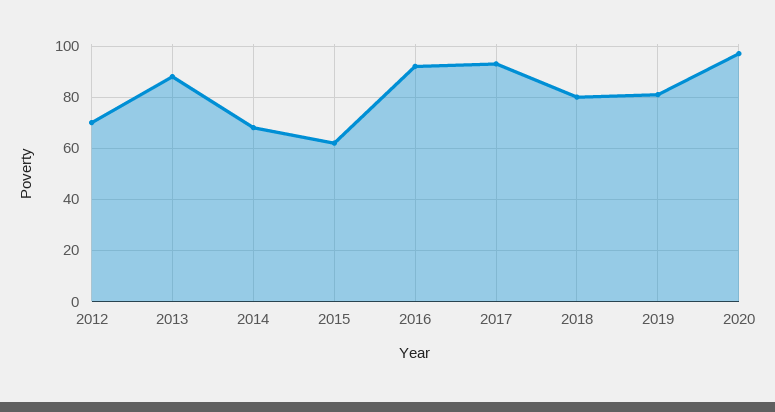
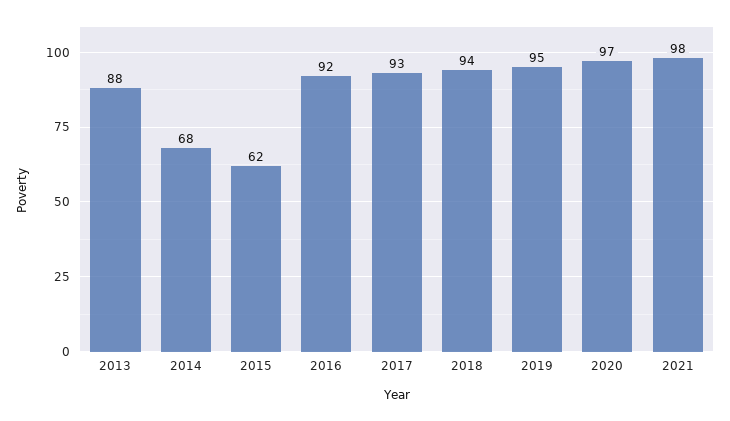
2012: 70 -> none
2018: 80 -> 94
2019: 80 -> 95
2021: none -> 98

